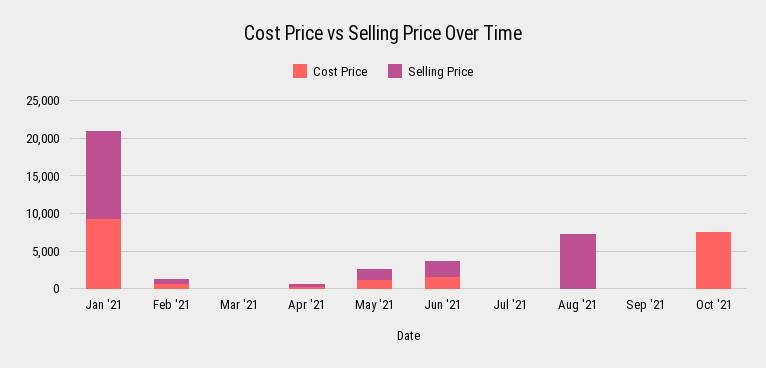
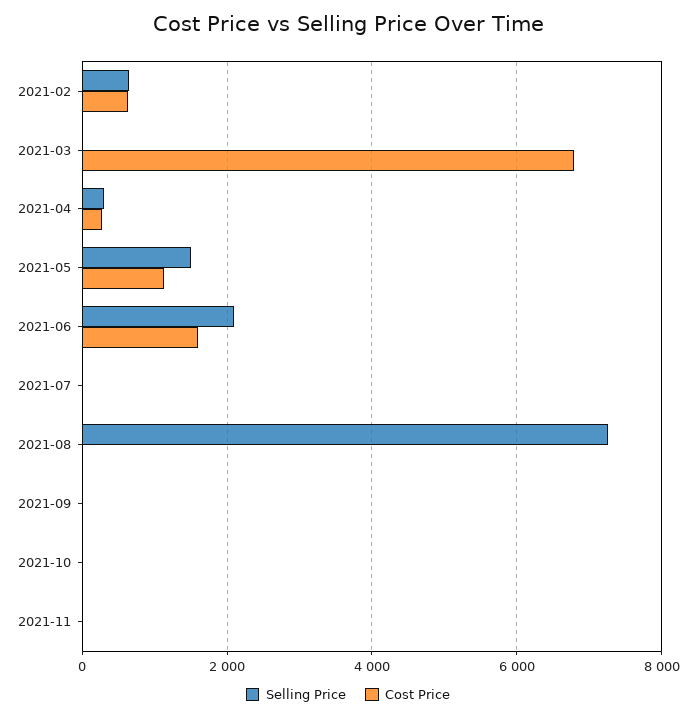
Cost Price, Jan '21: 10000 -> none
Selling Price, Jan '21: 12500 -> none
Cost Price, Mar '21: 0 -> 6800
Cost Price, Oct '21: 7500 -> 0
Selling Price, 2021-11: none -> 0
Cost Price, 2021-11: none -> 0

